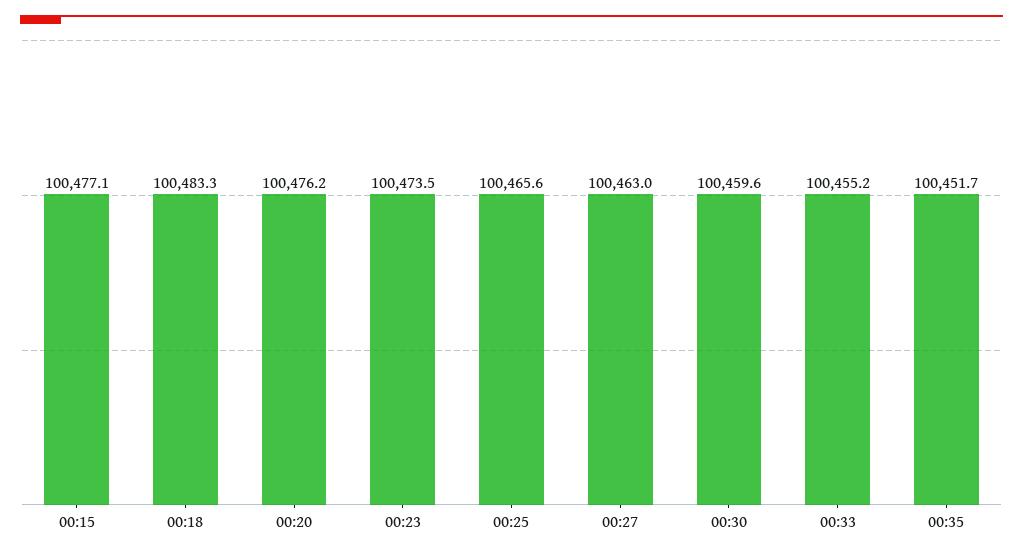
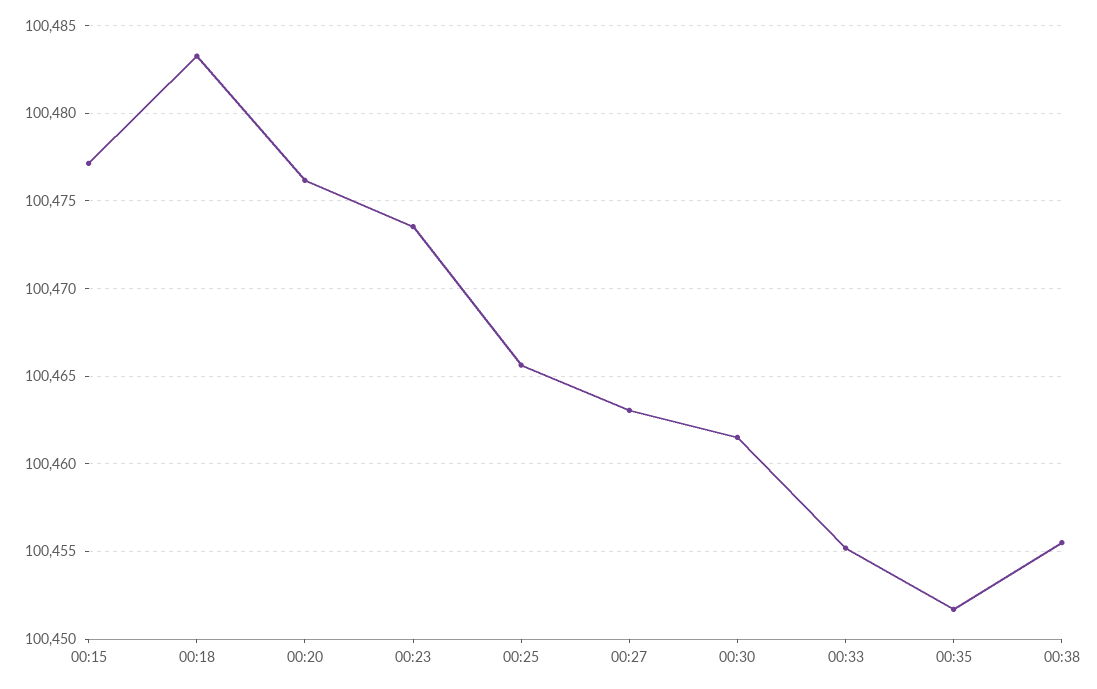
00:30: 100459.6 -> 100461.5
00:38: none -> 100455.5

